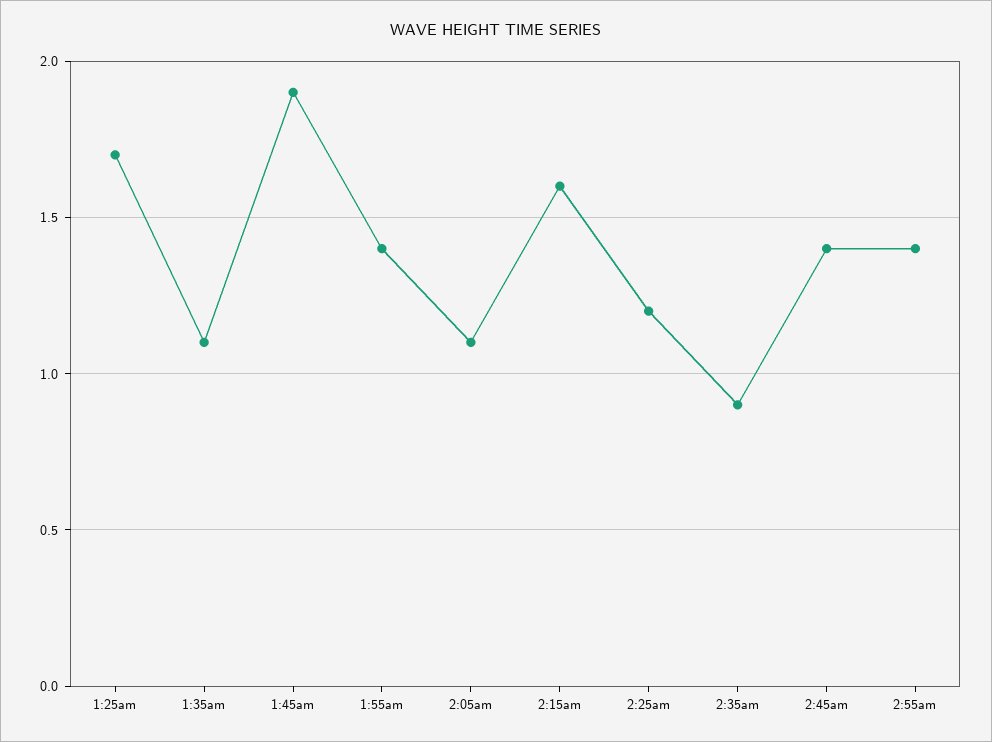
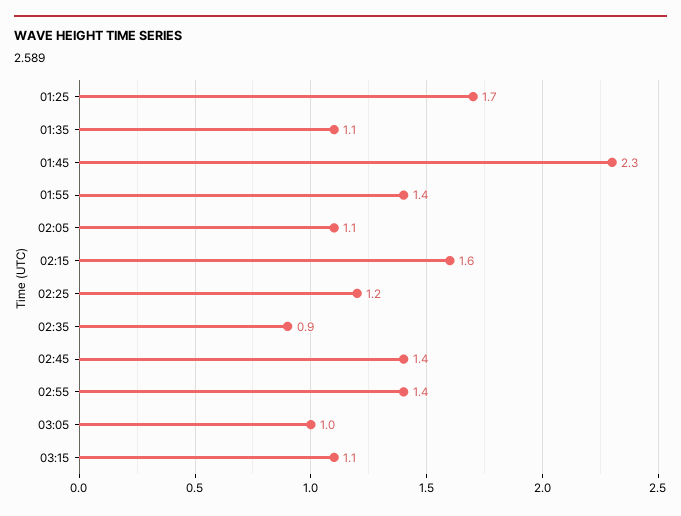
1:45am: 1.9 -> 2.3
03:05: none -> 1
03:15: none -> 1.1

